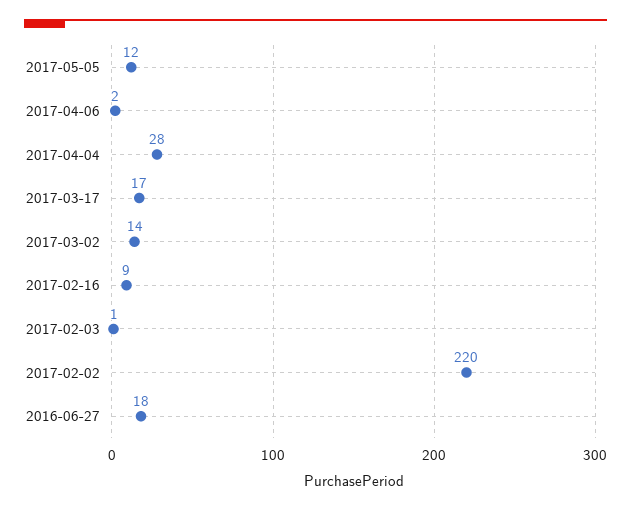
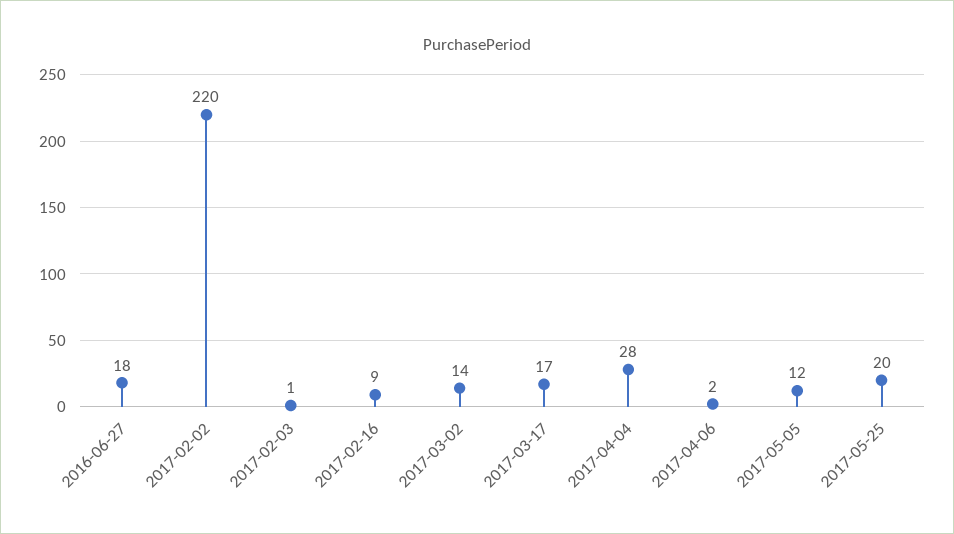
2017-05-25: none -> 20

